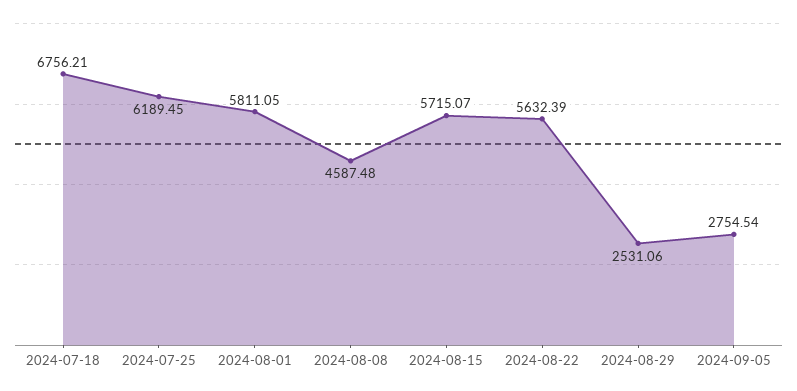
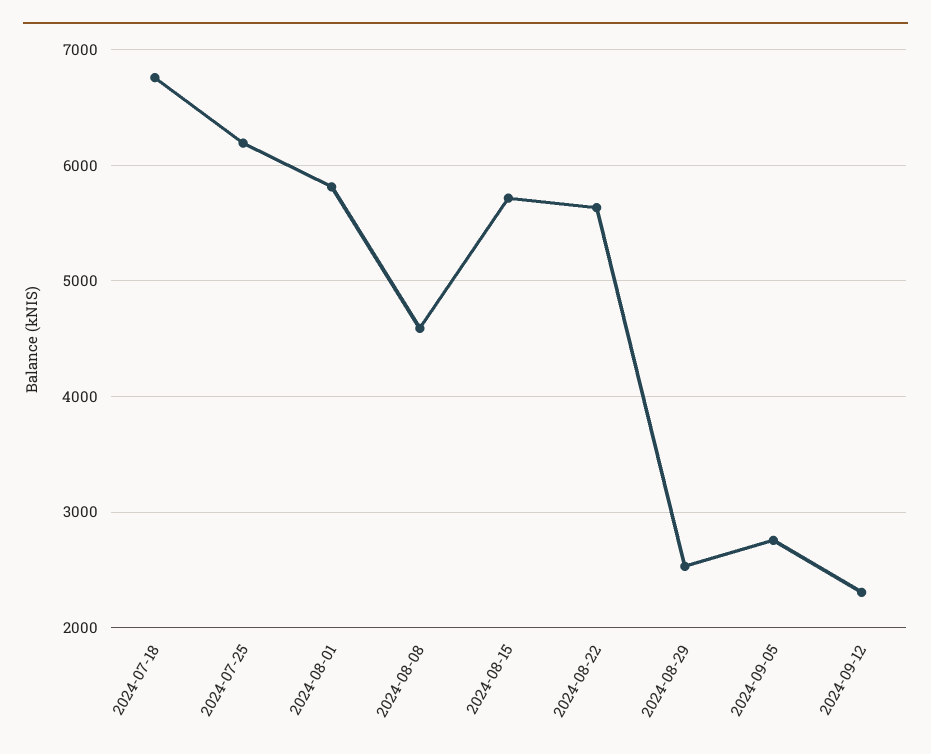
2024-09-12: none -> 2300

